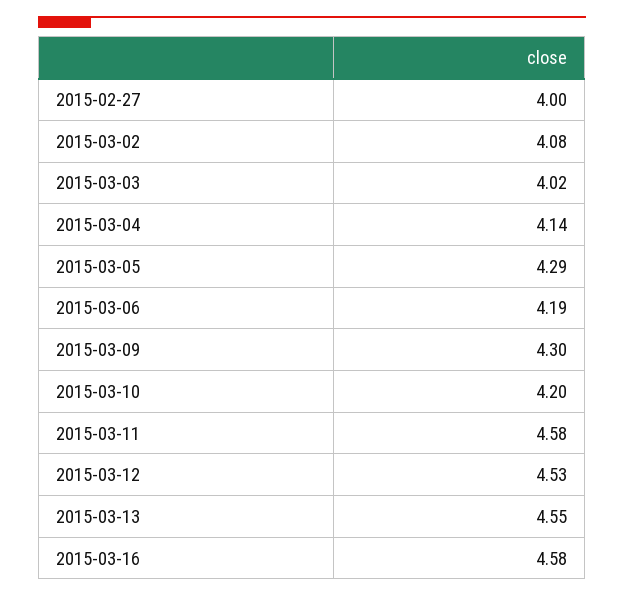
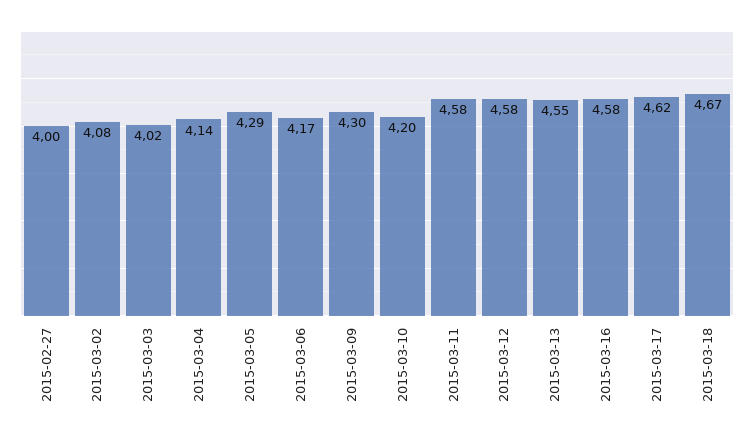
2015-03-06: 4.19 -> 4.17
2015-03-12: 4.53 -> 4.58
2015-03-17: none -> 4.62
2015-03-18: none -> 4.67

